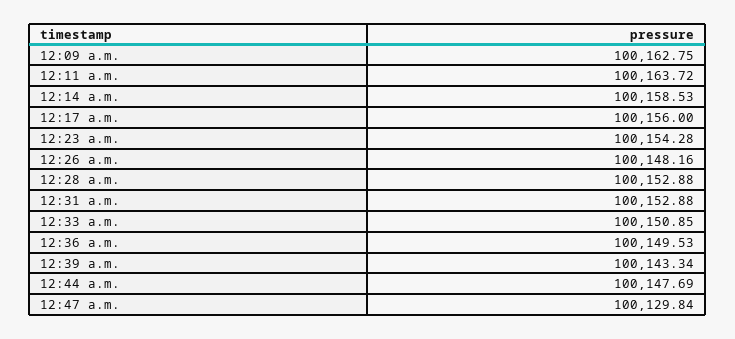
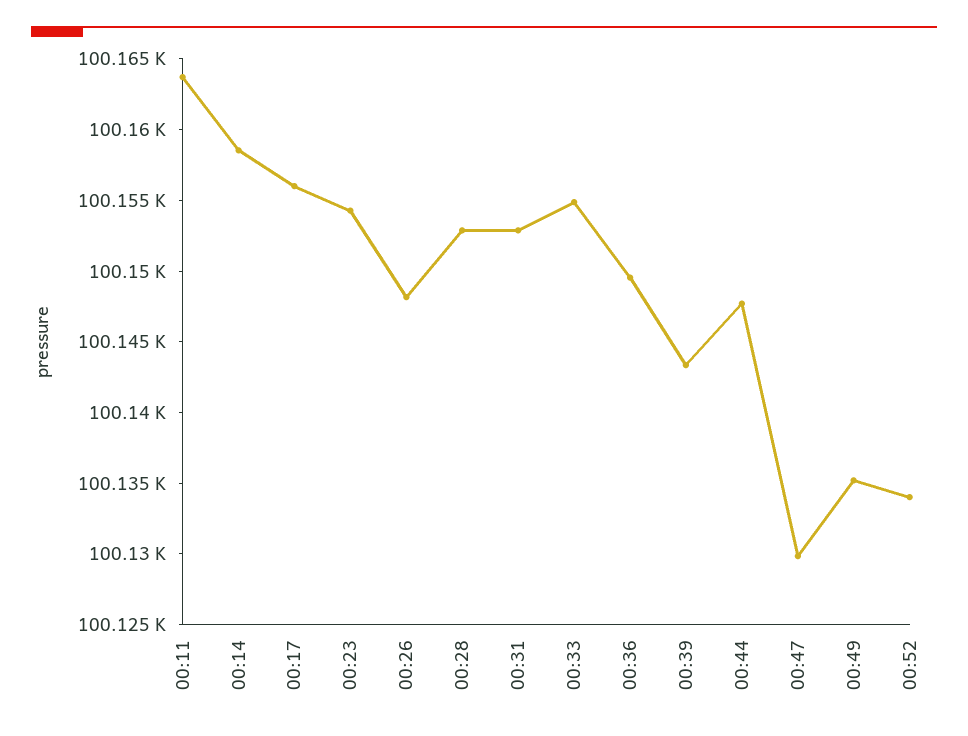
12:09 a.m.: 100162.75 -> none
12:33 a.m.: 100150.85 -> 100155
00:49: none -> 100135
00:52: none -> 100134

